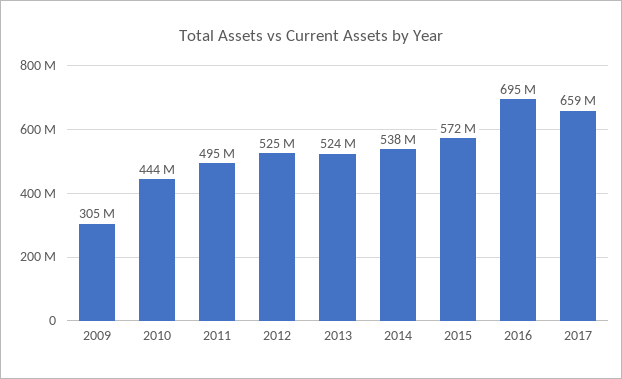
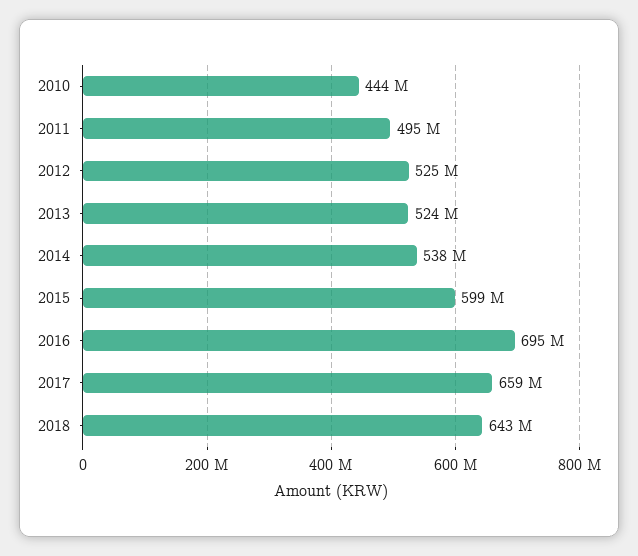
2009: 305000000 -> none
2015: 572000000 -> 599000000
2018: none -> 643000000

